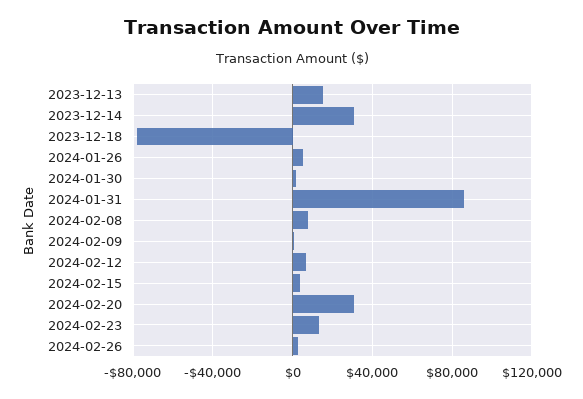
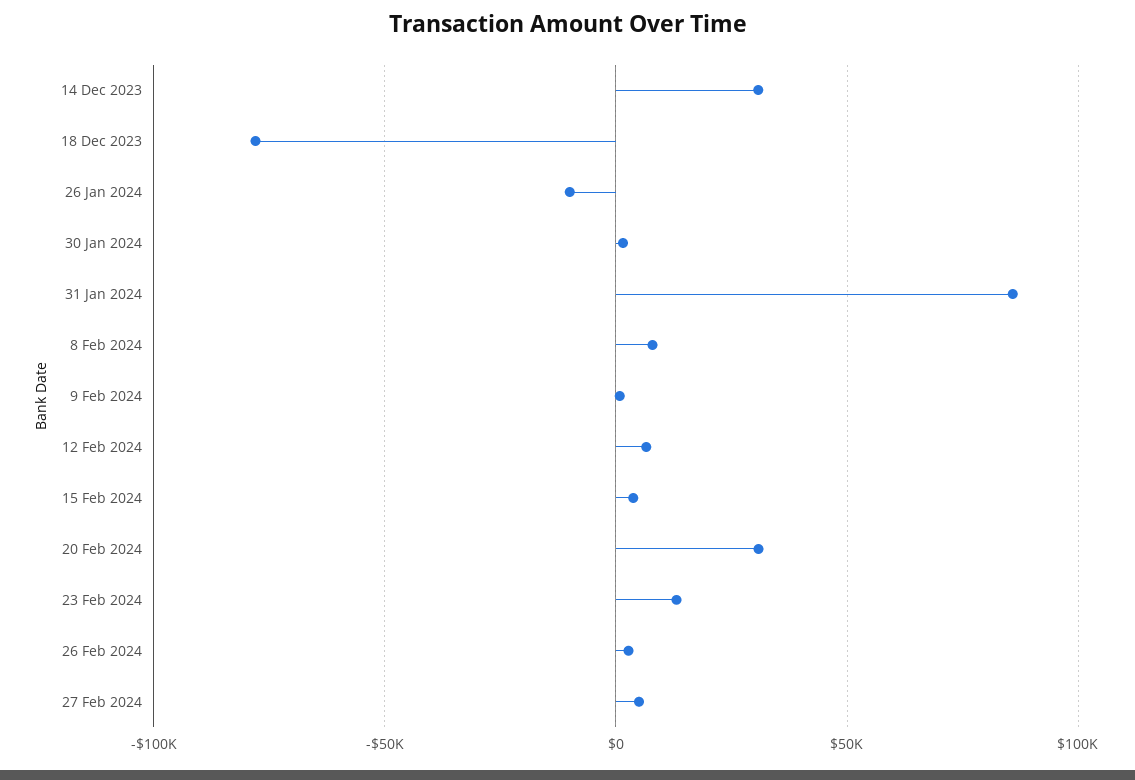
2023-12-13: 15000 -> none
2024-01-26: 5000 -> -10000
27 Feb 2024: none -> 5000

